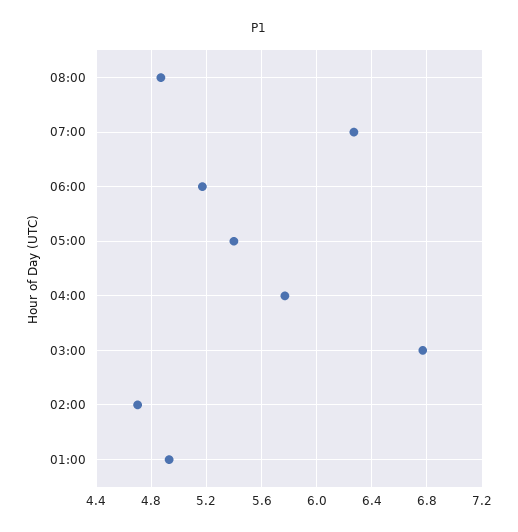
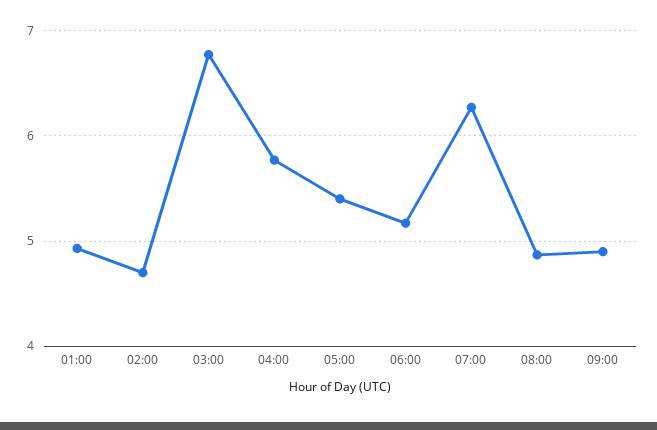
09:00: none -> 4.9

